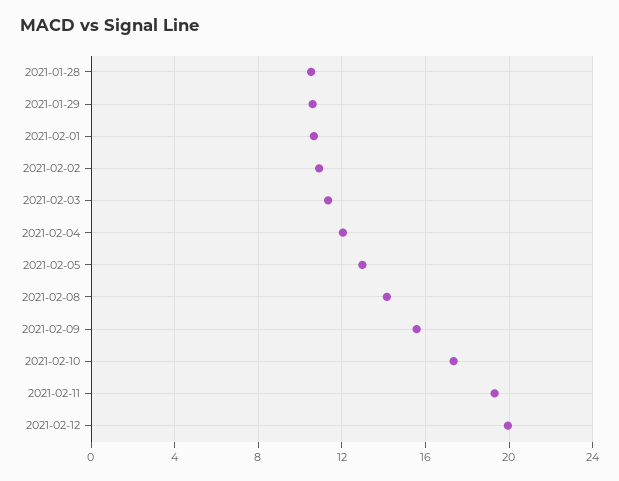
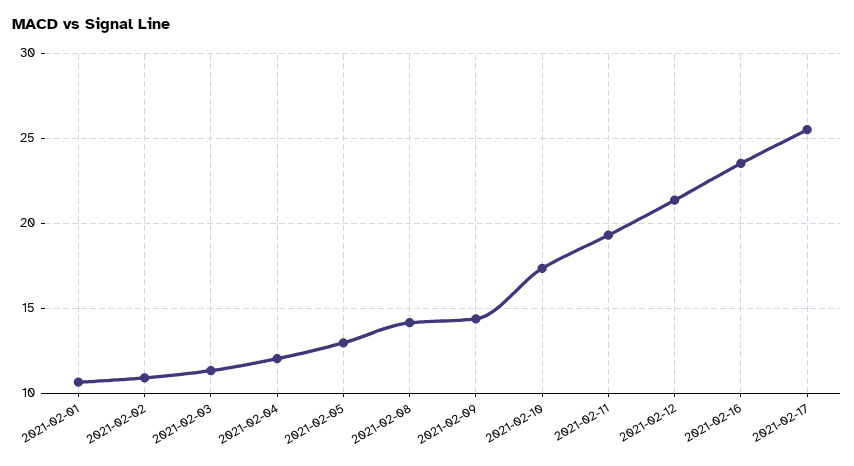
2021-01-28: 10.5 -> none
2021-01-29: 10.5 -> none
2021-02-09: 15.5 -> 14.5
2021-02-12: 20 -> 21.5
2021-02-16: none -> 23.5
2021-02-17: none -> 25.5

